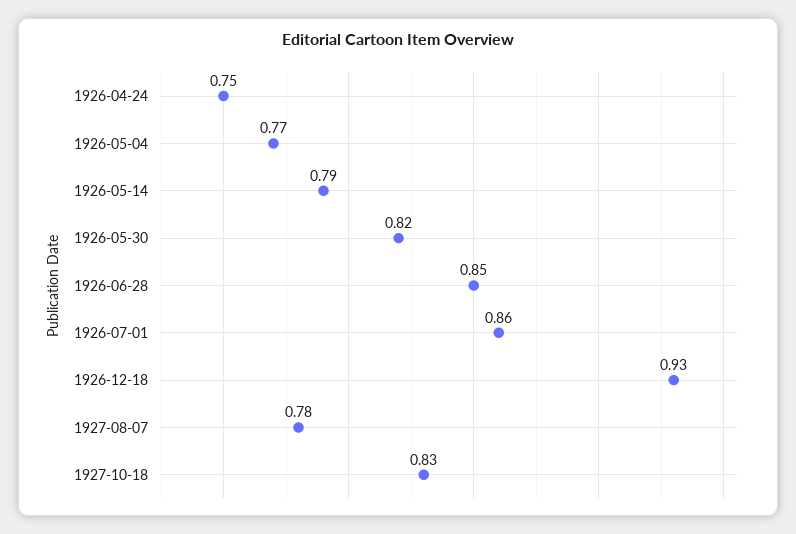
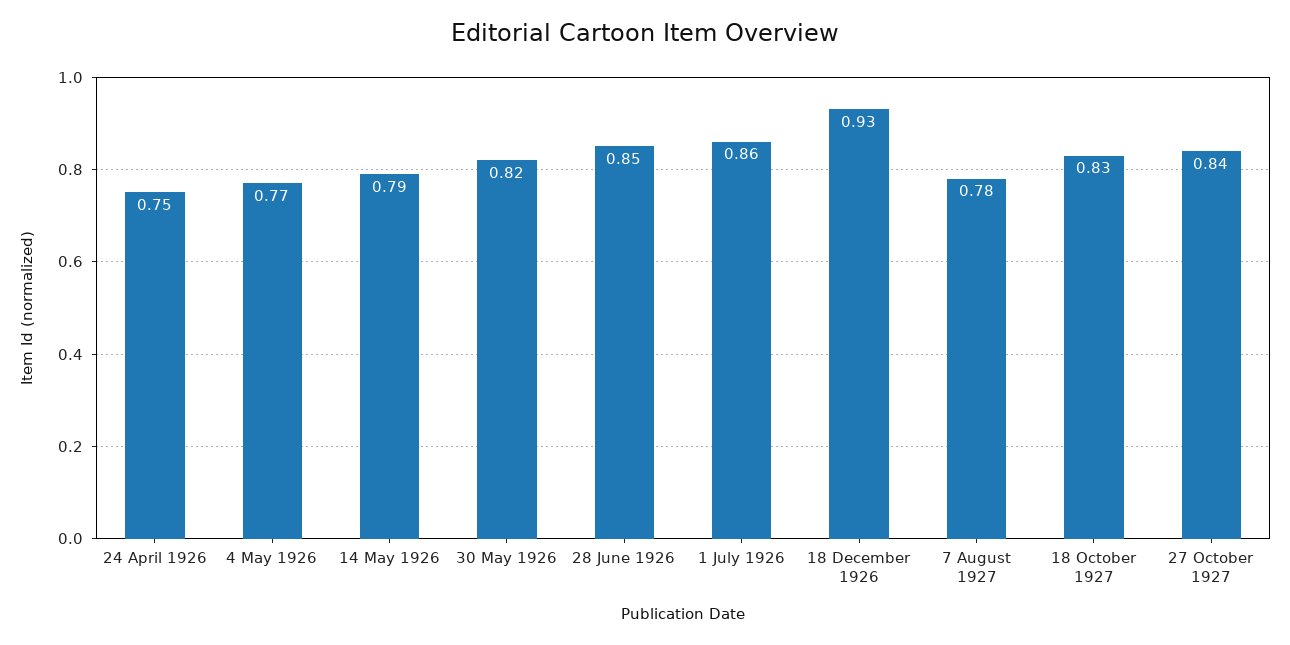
27 October 1927: none -> 0.84

